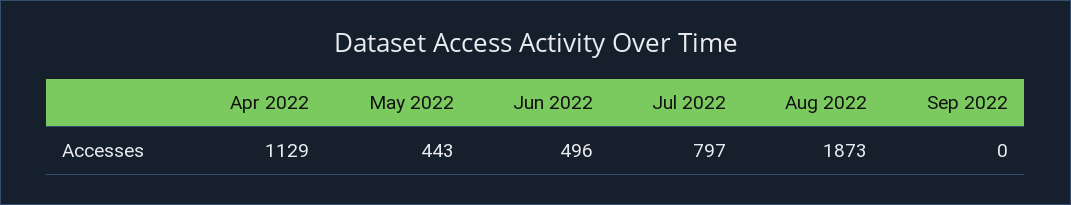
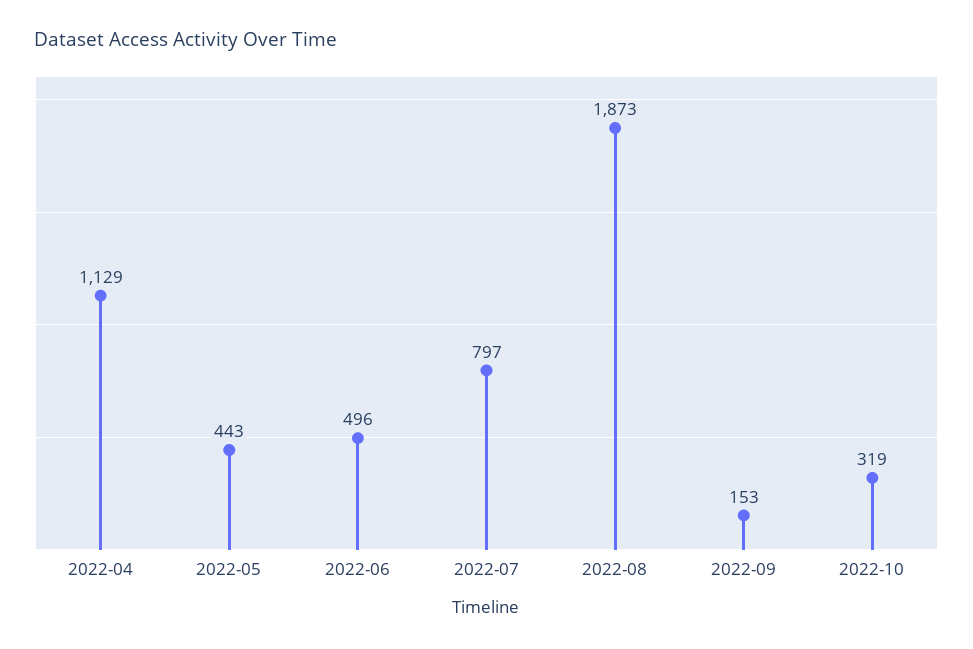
Sep 2022: 0 -> 153
2022-10: none -> 319

